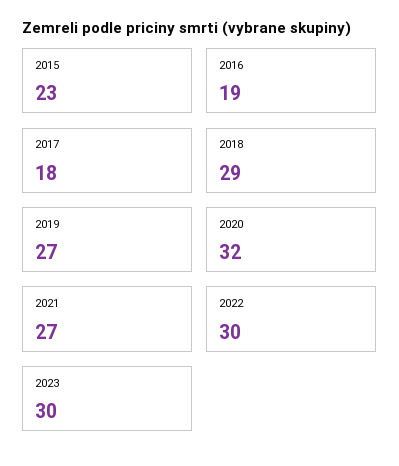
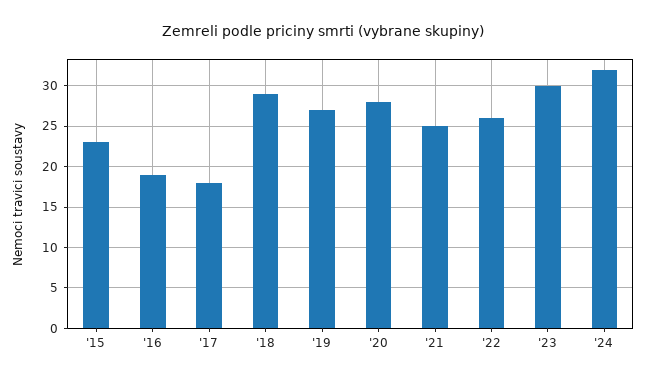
2020: 32 -> 28
2021: 27 -> 25
2022: 30 -> 26
'24: none -> 32

